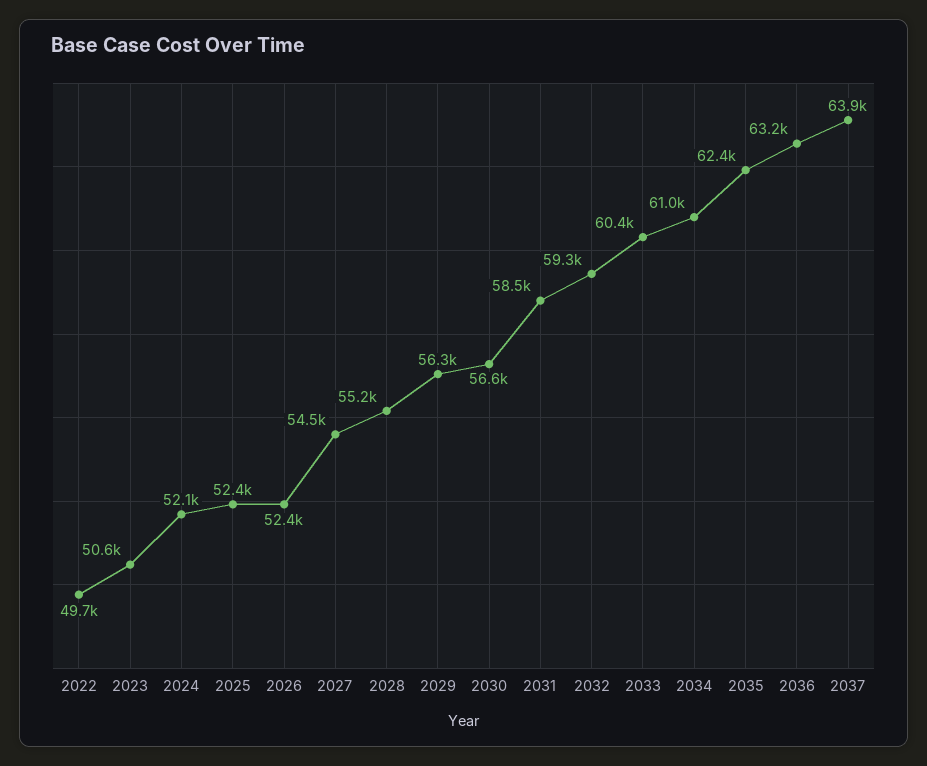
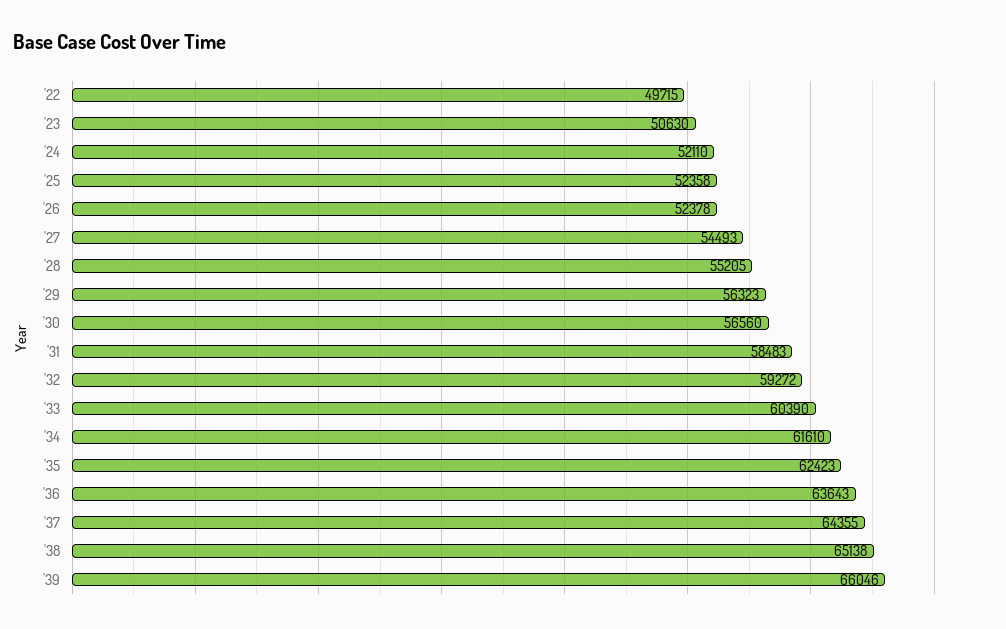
2034: 61000 -> 61610
2036: 63200 -> 63643
2037: 63900 -> 64355
'38: none -> 65138
'39: none -> 66046

